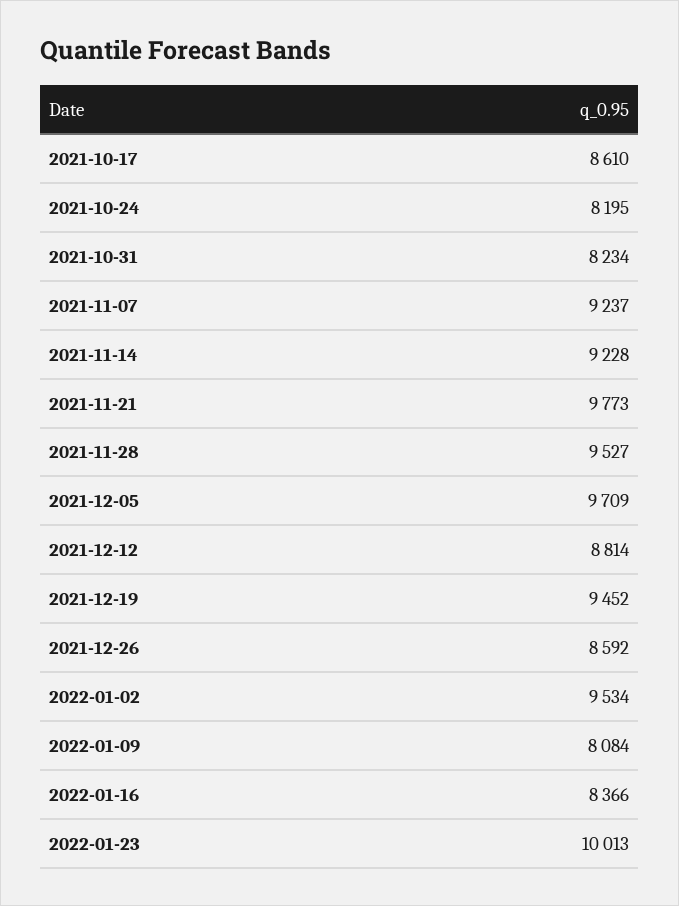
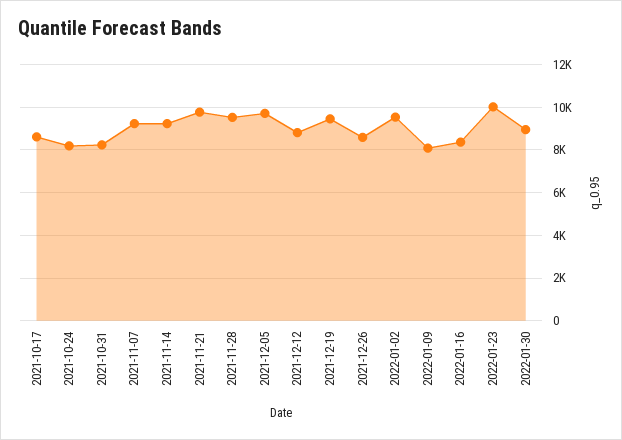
2022-01-30: none -> 9000

